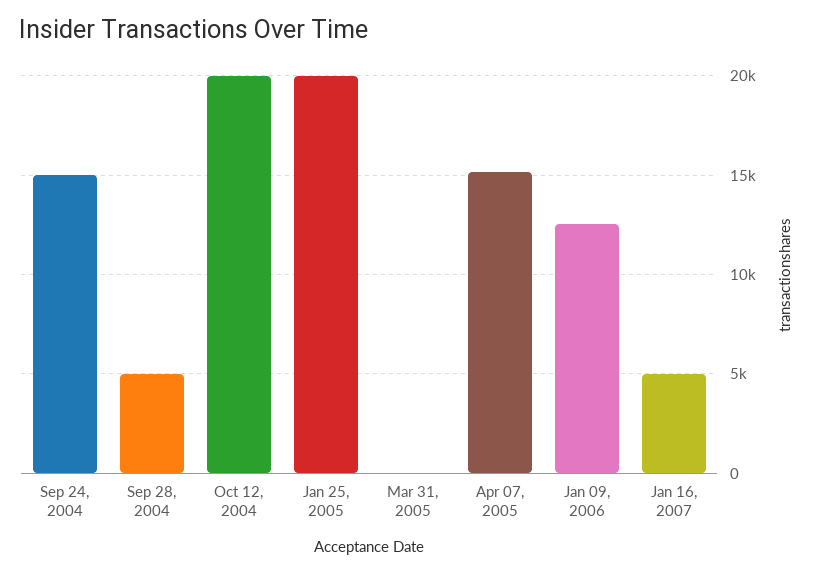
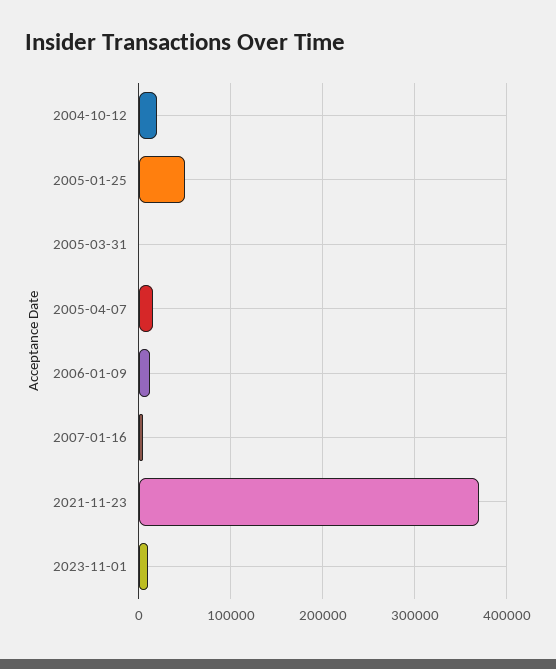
Sep 24, 2004: 15000 -> none
Sep 28, 2004: 5000 -> none
Jan 25, 2005: 20000 -> 50000
2021-11-23: none -> 370000
2023-11-01: none -> 10000

